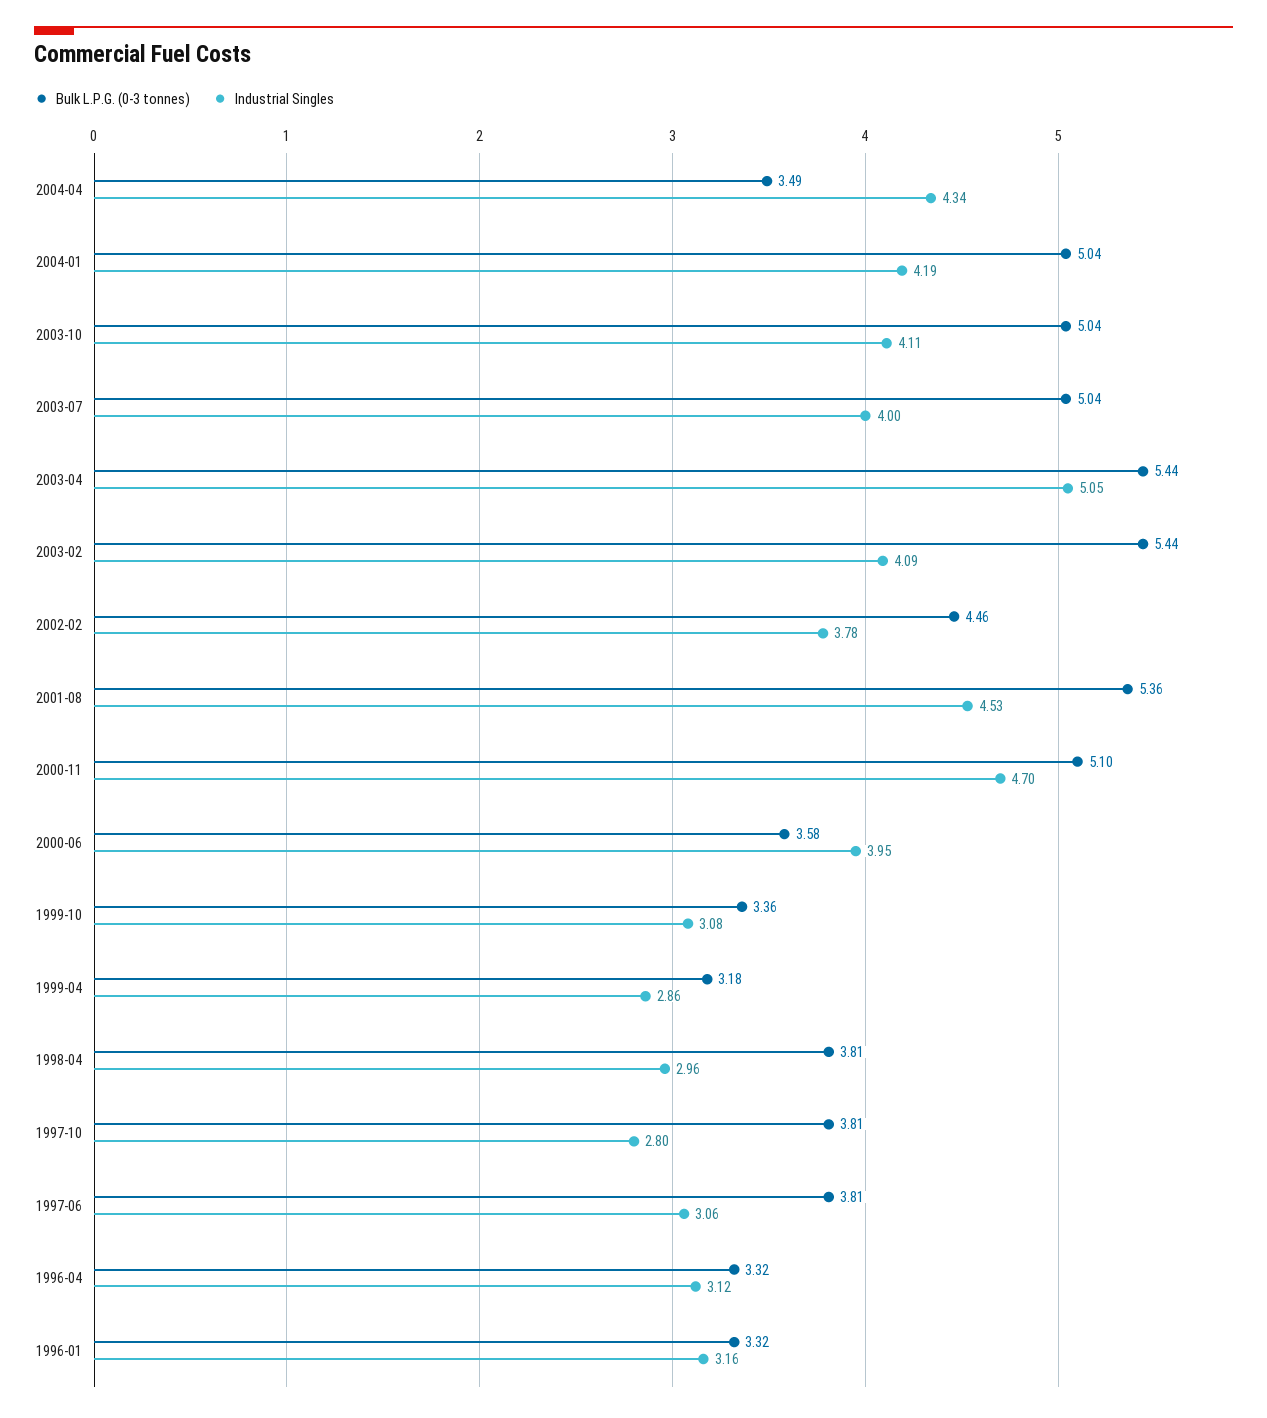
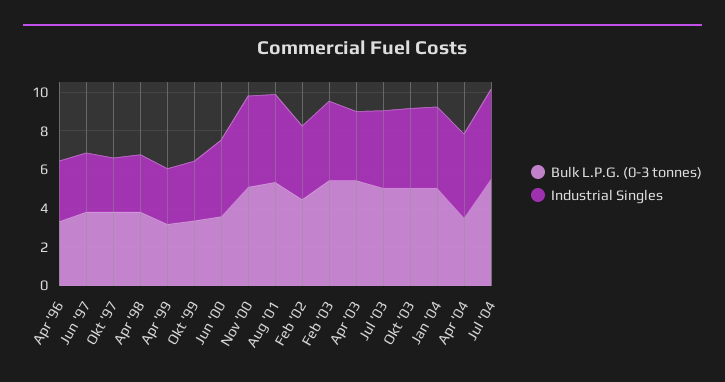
Industrial Singles, 2003-04: 5.05 -> 3.5
Bulk L.P.G. (0-3 tonnes), 1996-01: 3.32 -> none
Industrial Singles, 1996-01: 3.16 -> none
Bulk L.P.G. (0-3 tonnes), Jul '04: none -> 5.5
Industrial Singles, Jul '04: none -> 4.5

